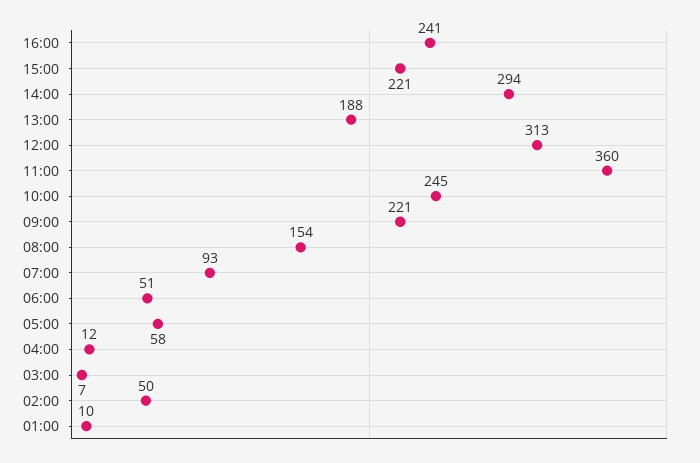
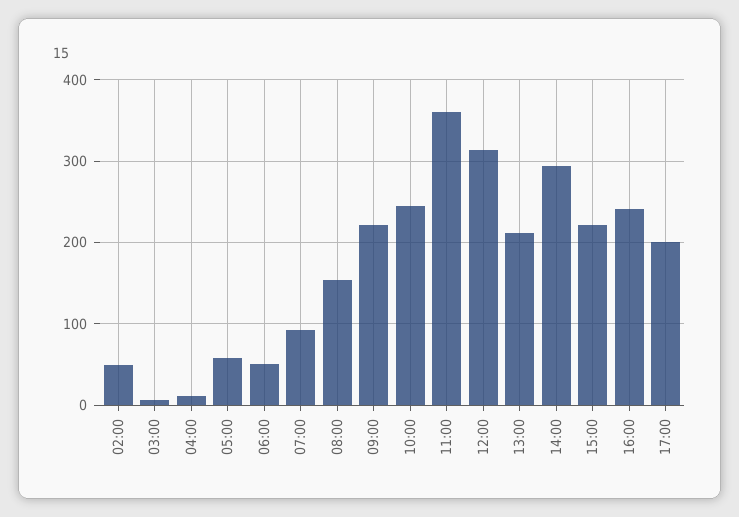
13:00: 188 -> 210
01:00: 10 -> none
17:00: none -> 200

